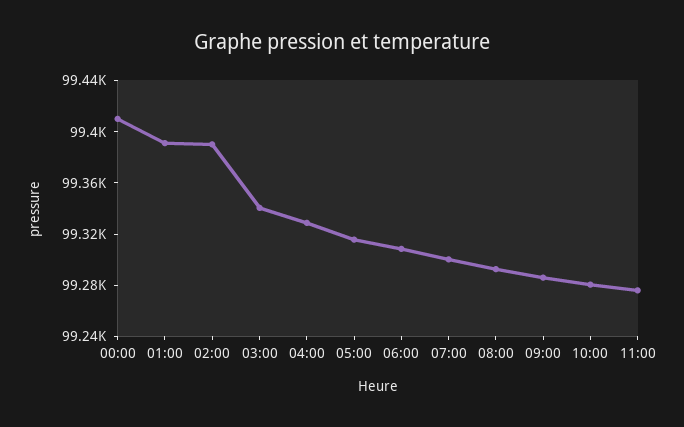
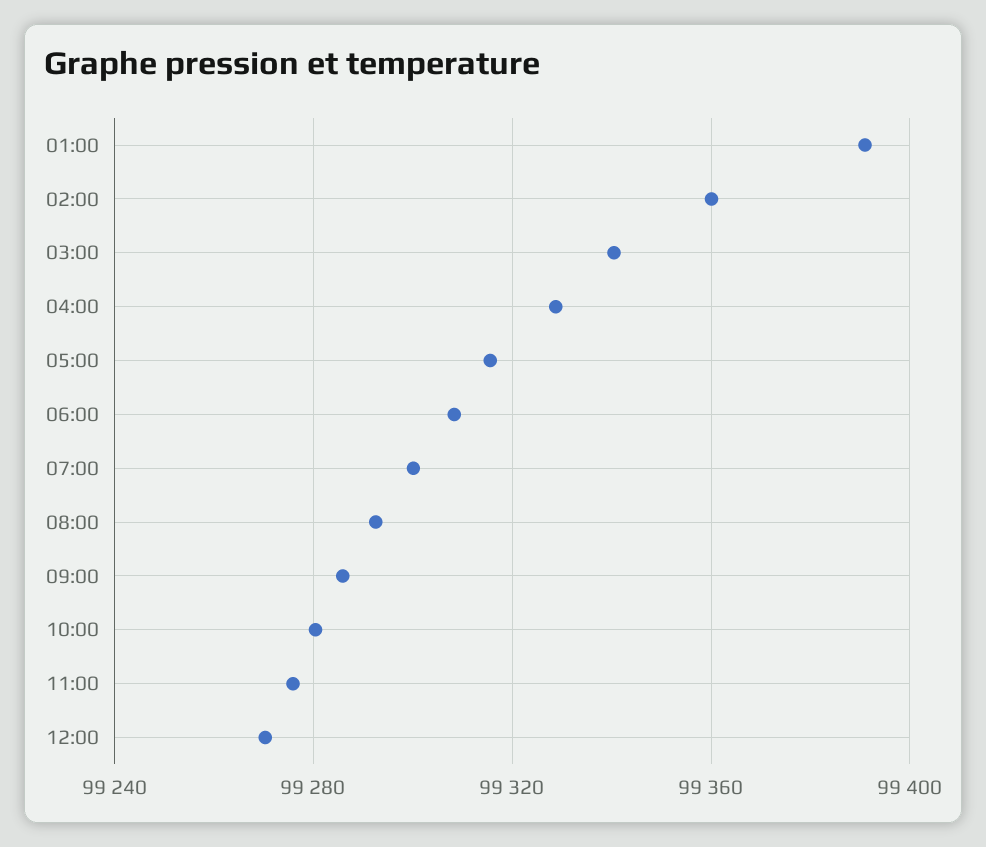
00:00: 99410 -> none
02:00: 99390 -> 99360
12:00: none -> 99270

